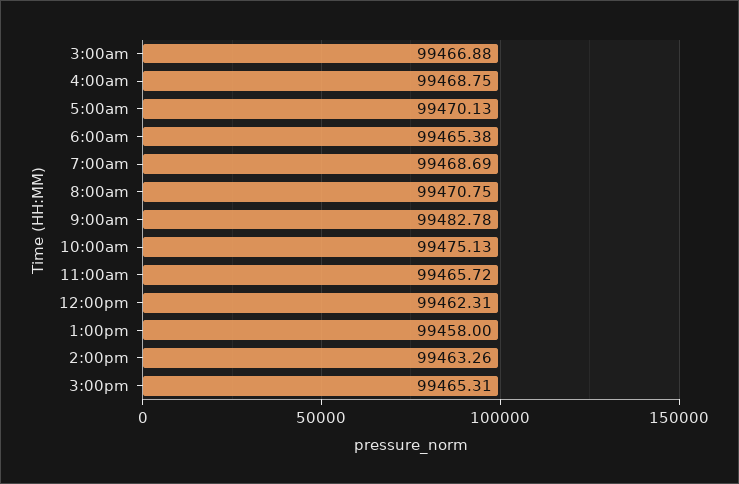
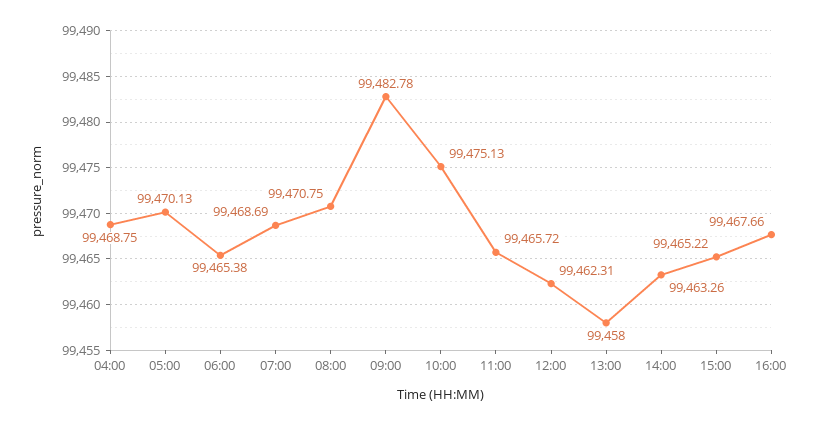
3:00am: 99466.88 -> none
3:00pm: 99465.31 -> 99465.22
16:00: none -> 99467.66

